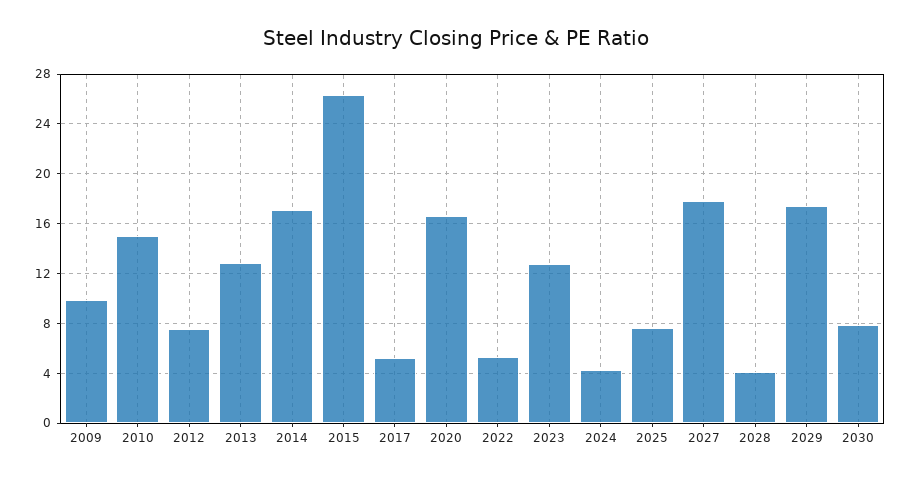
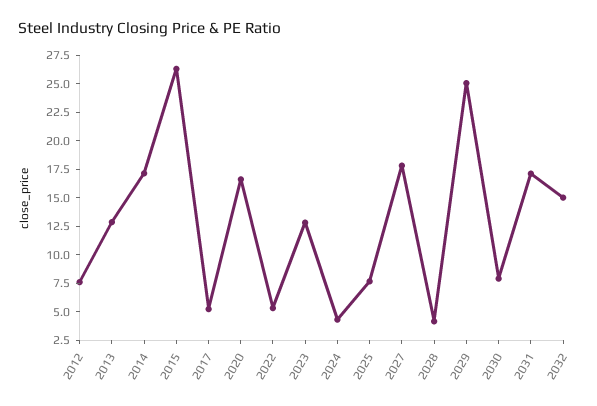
2009: 10 -> none
2010: 15 -> none
2029: 17.5 -> 25
2031: none -> 17.5
2032: none -> 15

